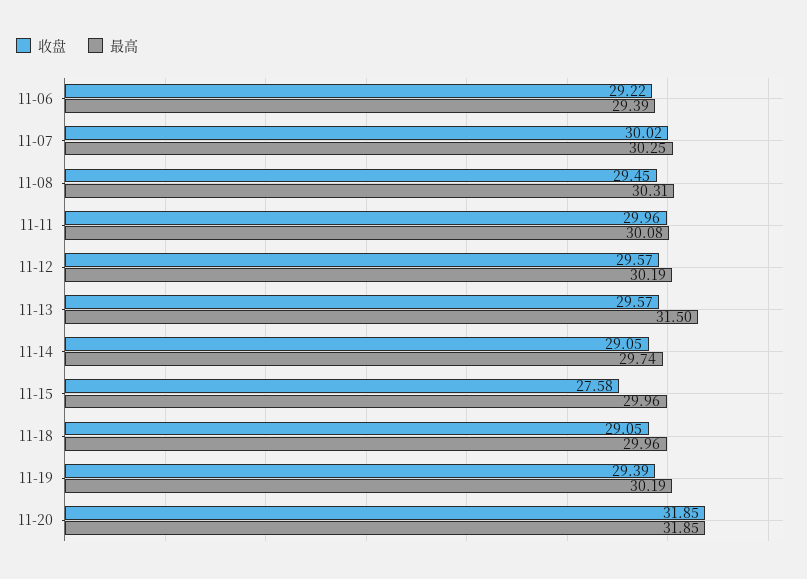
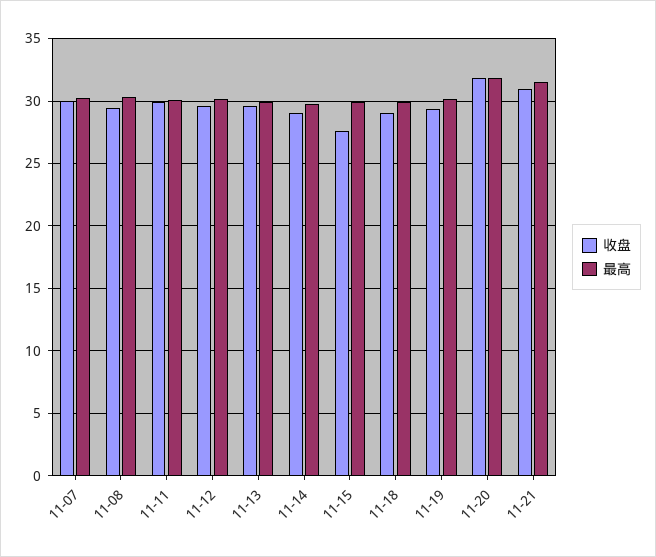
收盘, 11-06: 29.22 -> none
最高, 11-06: 29.39 -> none
最高, 11-13: 31.5 -> 30
收盘, 11-21: none -> 31
最高, 11-21: none -> 31.5

